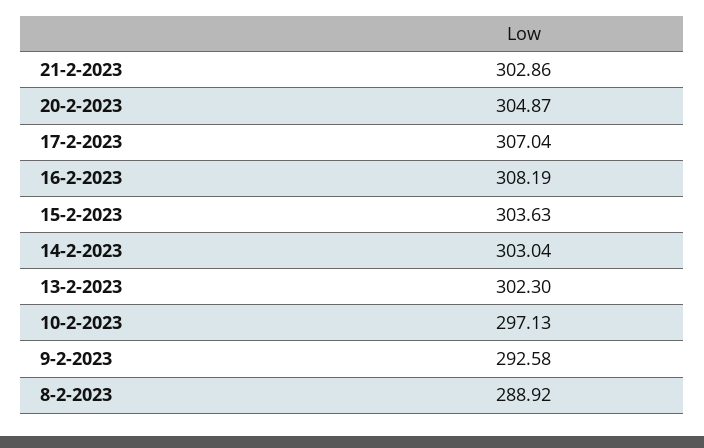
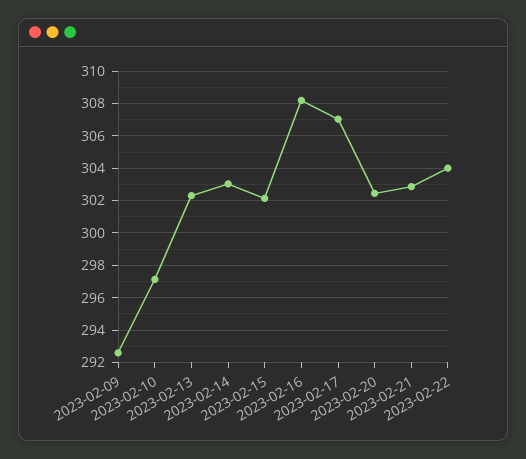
20-2-2023: 304.87 -> 302.5
15-2-2023: 303.63 -> 302
8-2-2023: 288.92 -> none
2023-02-22: none -> 304

